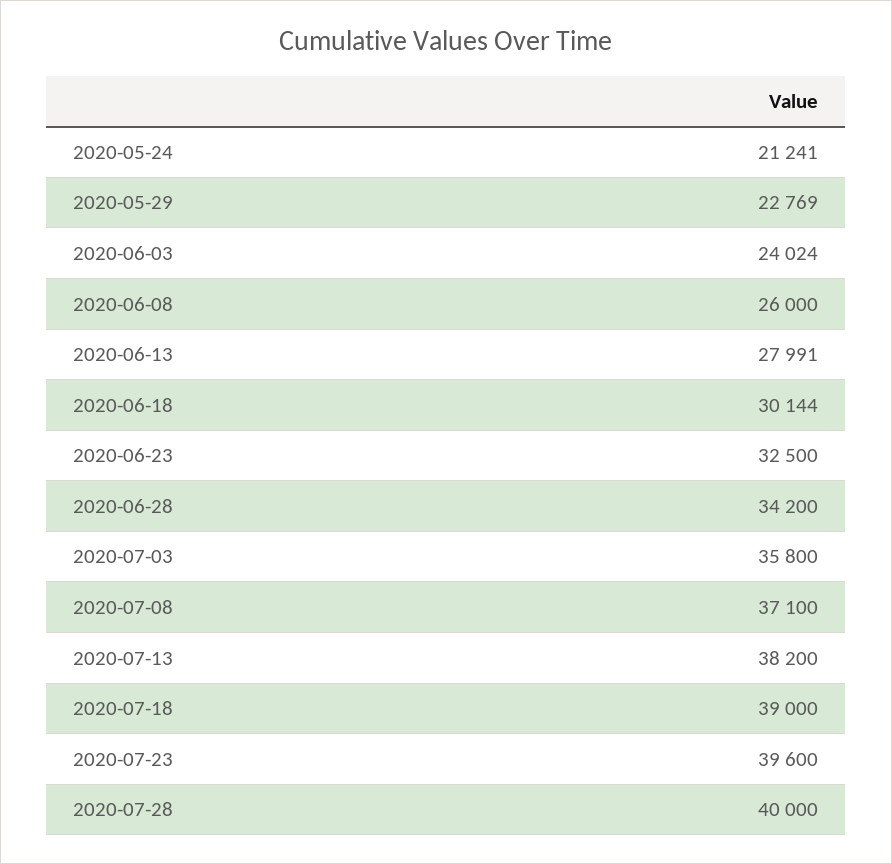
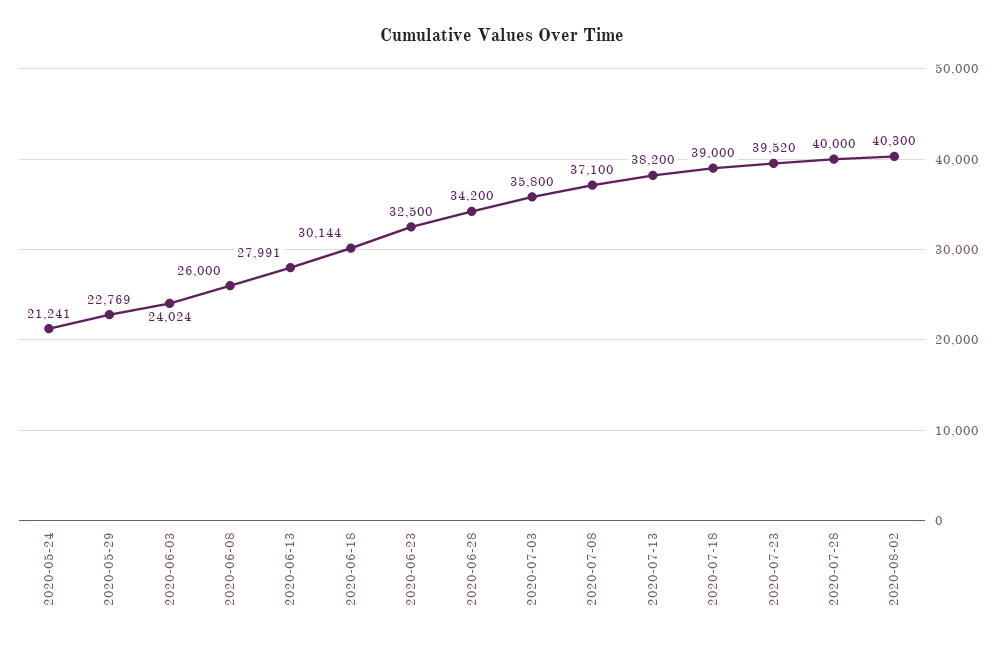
2020-07-23: 39600 -> 39520
2020-08-02: none -> 40300

